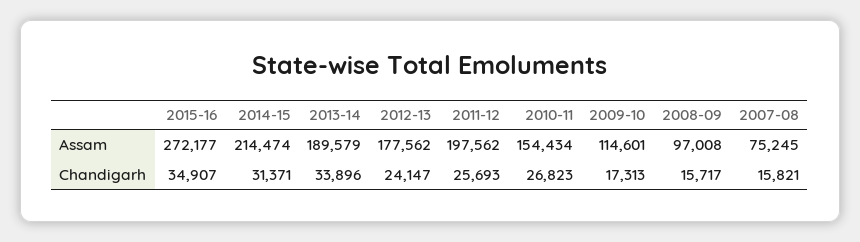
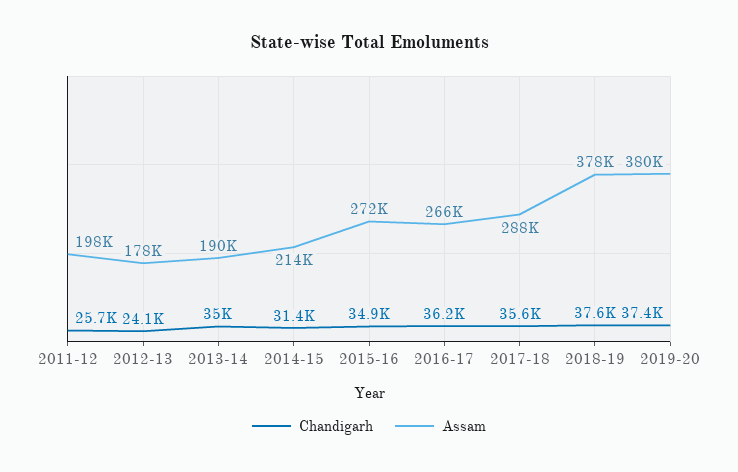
Assam, 2010-11: 154434 -> none
Assam, 2009-10: 114601 -> none
Assam, 2008-09: 97008 -> none
Assam, 2007-08: 75245 -> none
Chandigarh, 2013-14: 33896 -> 35000
Chandigarh, 2010-11: 26823 -> none
Chandigarh, 2009-10: 17313 -> none
Chandigarh, 2008-09: 15717 -> none
Chandigarh, 2007-08: 15821 -> none
Chandigarh, 2016-17: none -> 36200
Assam, 2016-17: none -> 266000
Chandigarh, 2017-18: none -> 35600
Assam, 2017-18: none -> 288000
Chandigarh, 2018-19: none -> 37600
Assam, 2018-19: none -> 378000
Chandigarh, 2019-20: none -> 37400
Assam, 2019-20: none -> 380000

